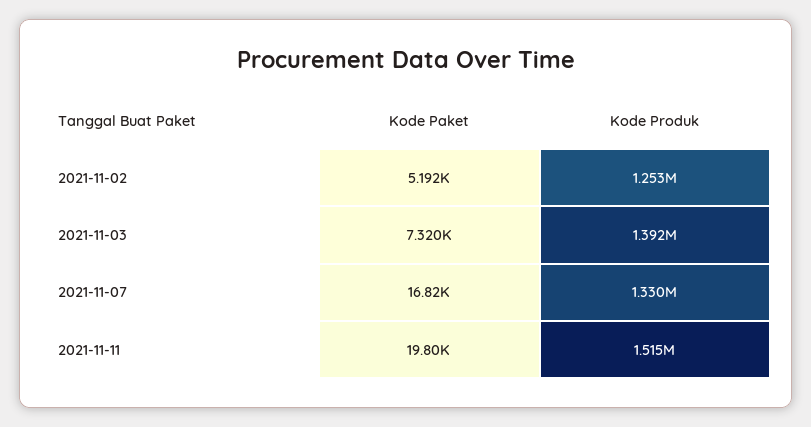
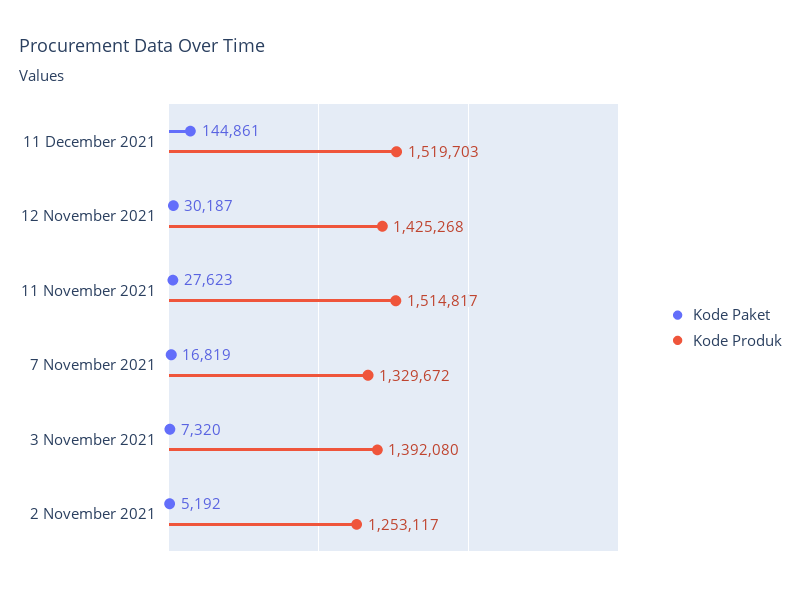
Kode Paket, 2021-11-11: 19800 -> 27623
Kode Paket, 11 December 2021: none -> 144861
Kode Produk, 11 December 2021: none -> 1519703
Kode Paket, 12 November 2021: none -> 30187
Kode Produk, 12 November 2021: none -> 1425268

